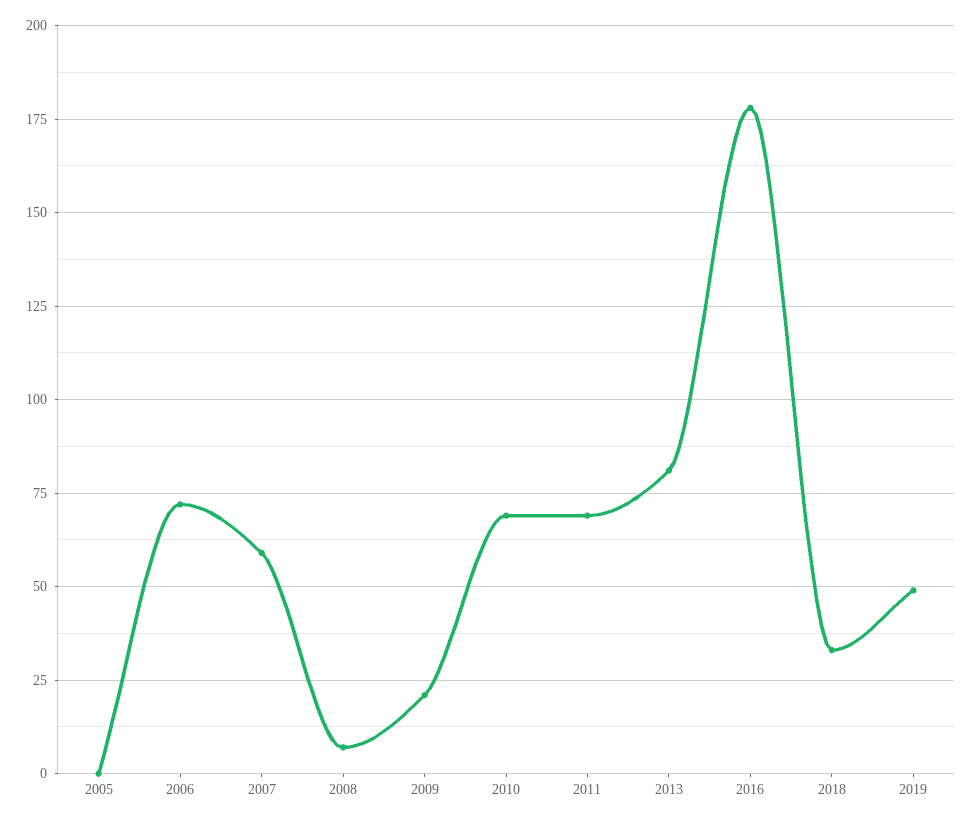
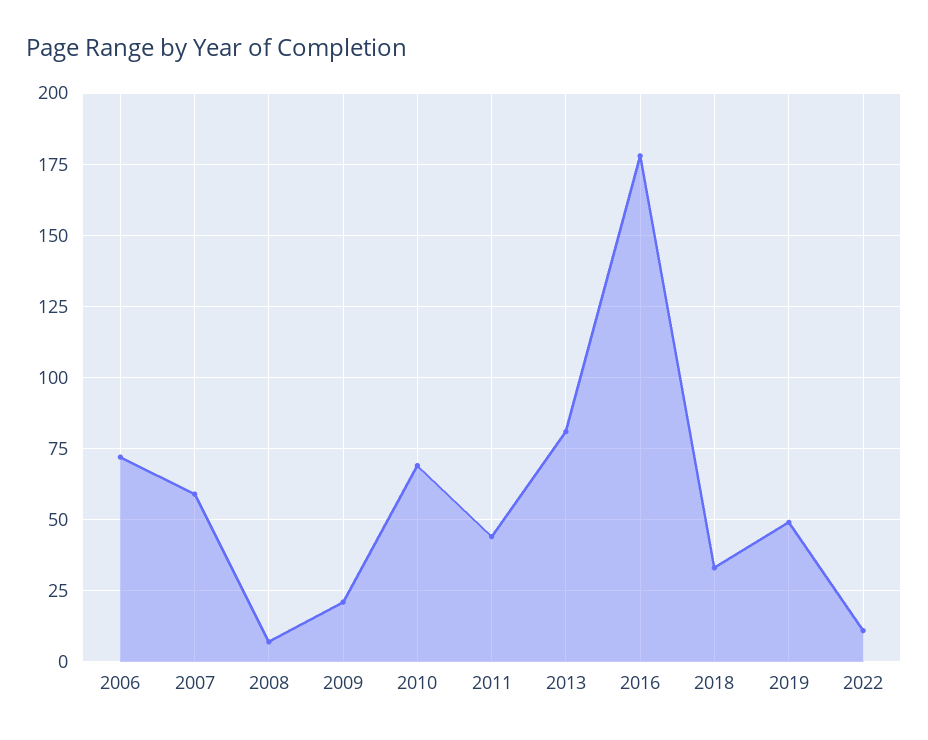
2005: 0 -> none
2011: 70 -> 45
2022: none -> 10

